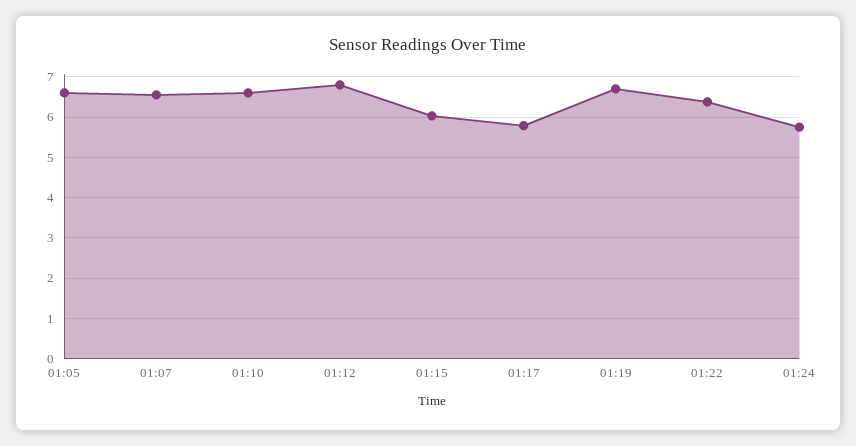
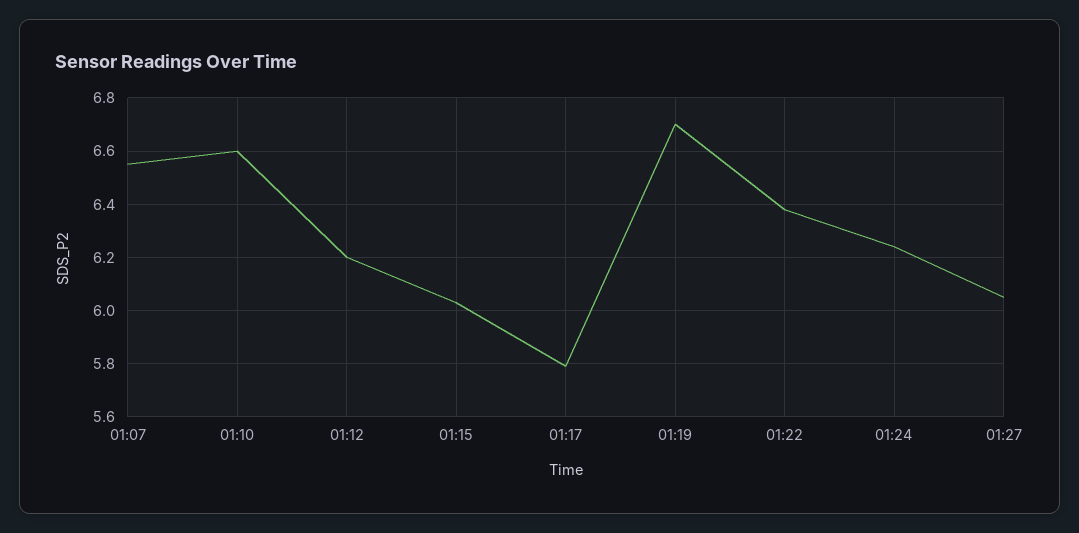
01:05: 6.6 -> none
01:12: 6.8 -> 6.2
01:24: 5.8 -> 6.25
01:27: none -> 6.05

